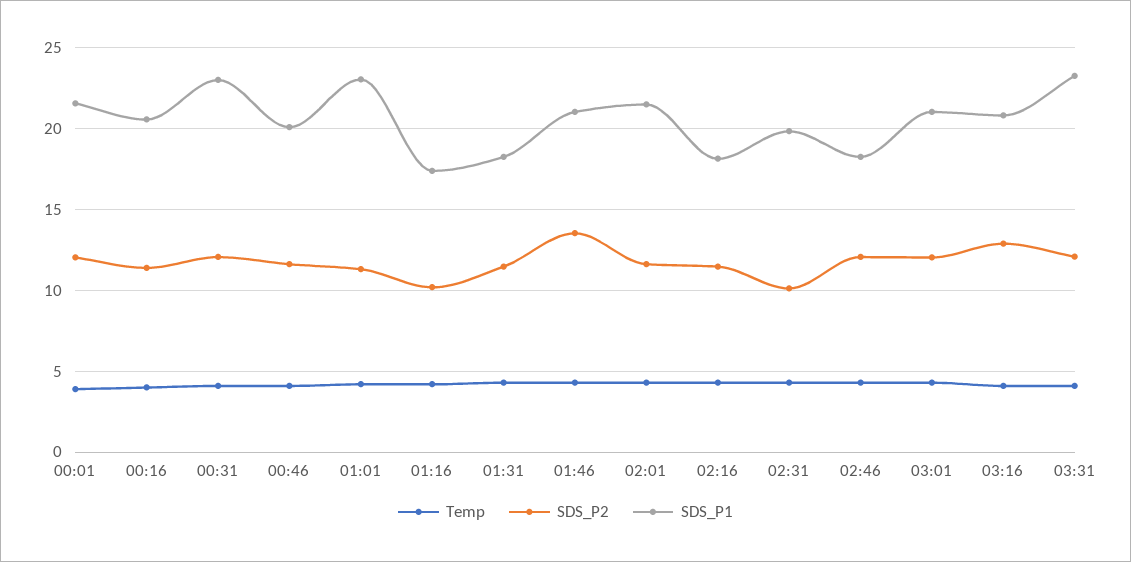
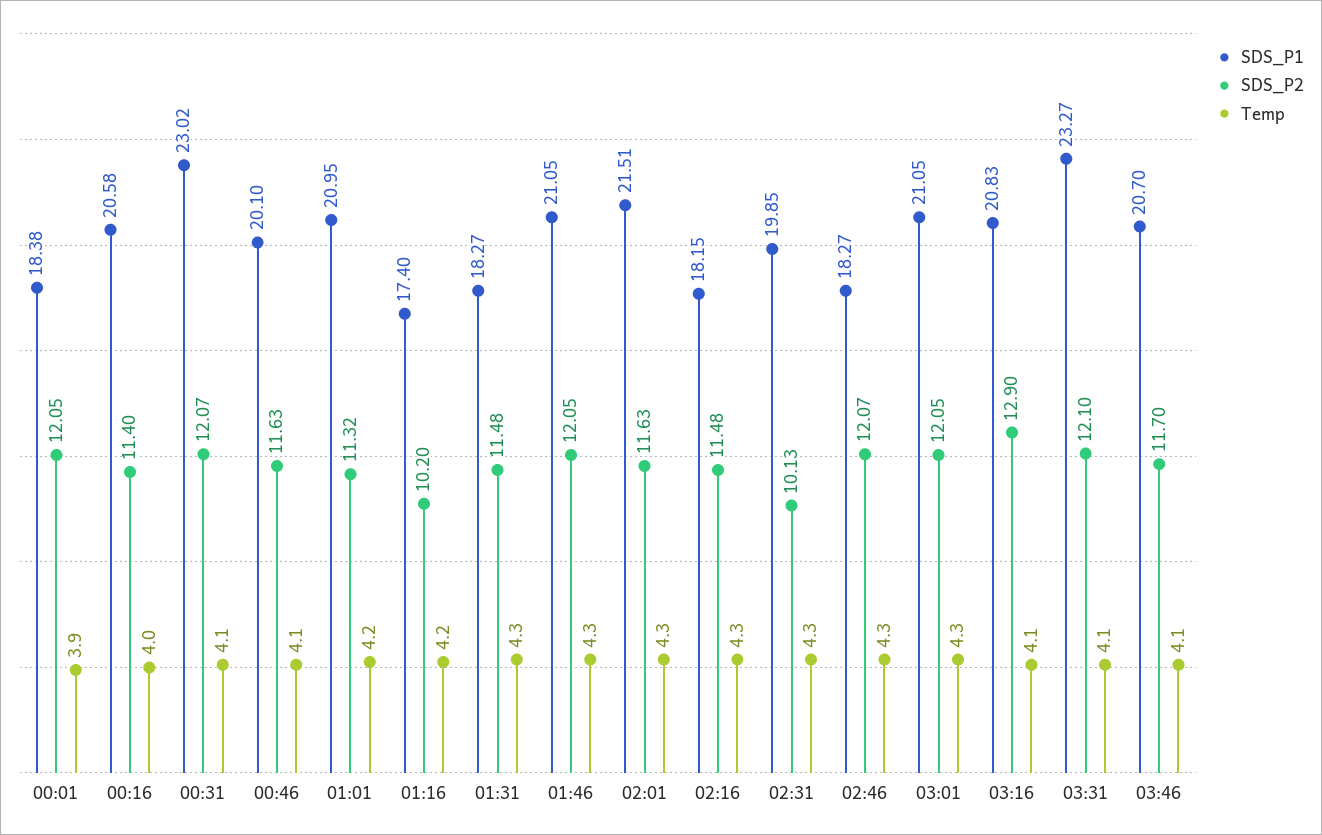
SDS_P1, 00:01: 21.5 -> 18.38
SDS_P1, 01:01: 23 -> 20.95
SDS_P2, 01:46: 13.5 -> 12.05
SDS_P1, 03:46: none -> 20.7
SDS_P2, 03:46: none -> 11.7
Temp, 03:46: none -> 4.1

